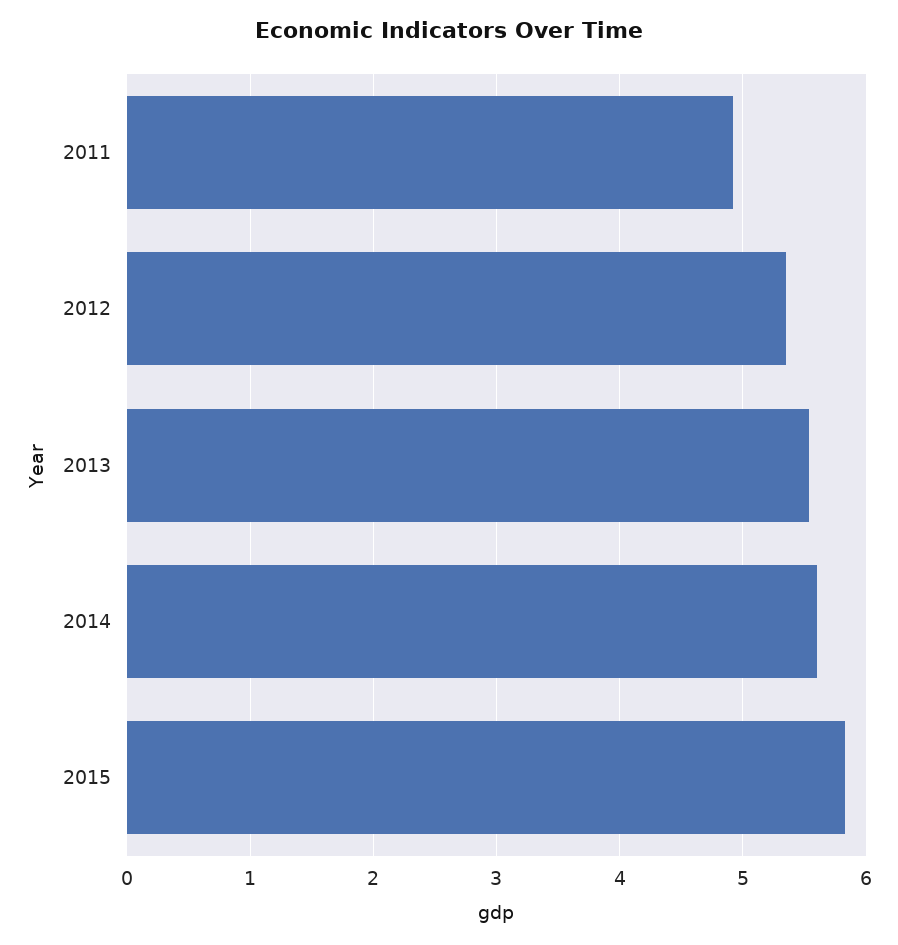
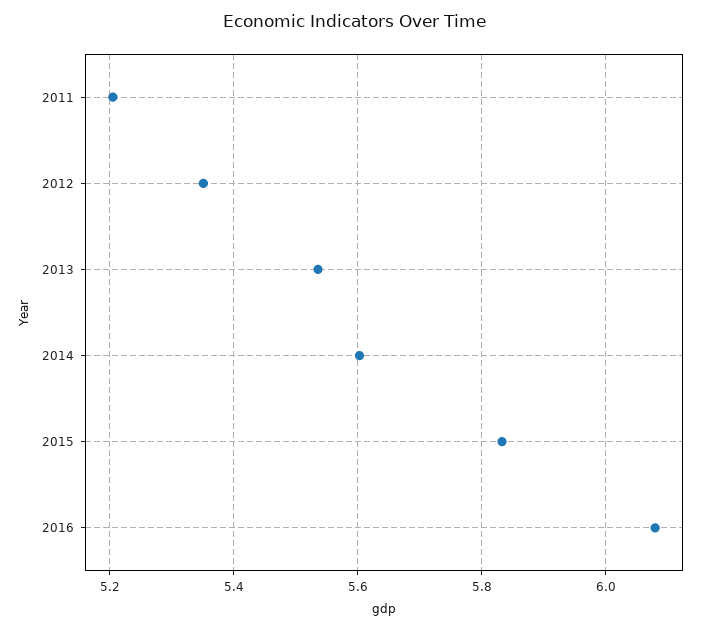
2011: 4.9 -> 5.2
2016: none -> 6.08

